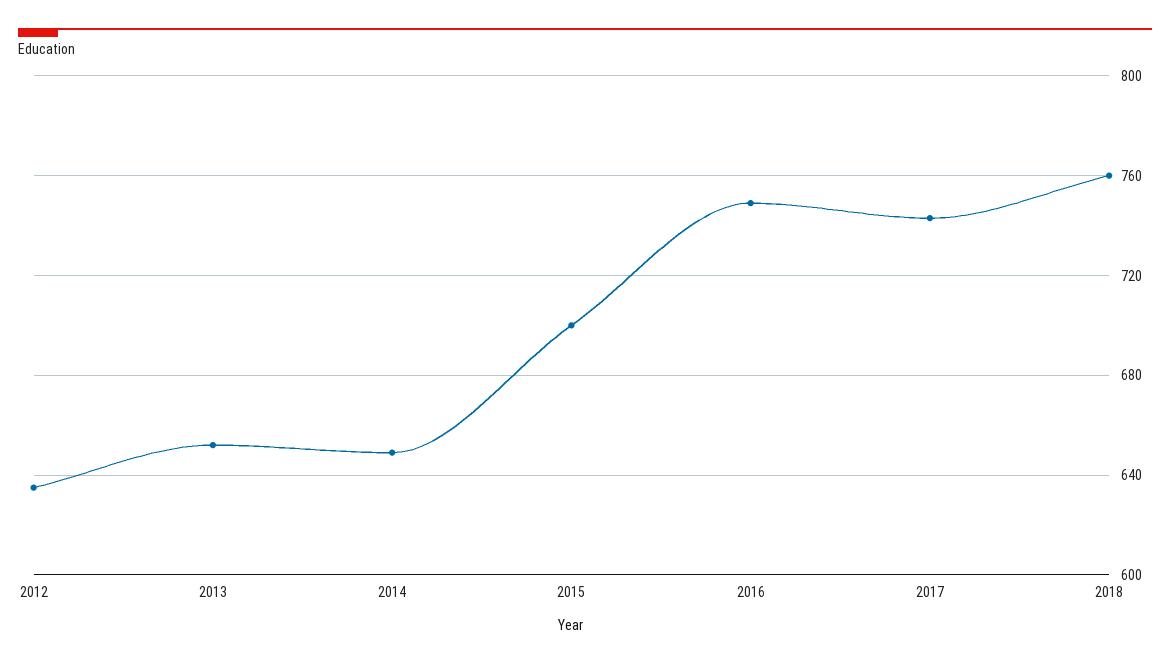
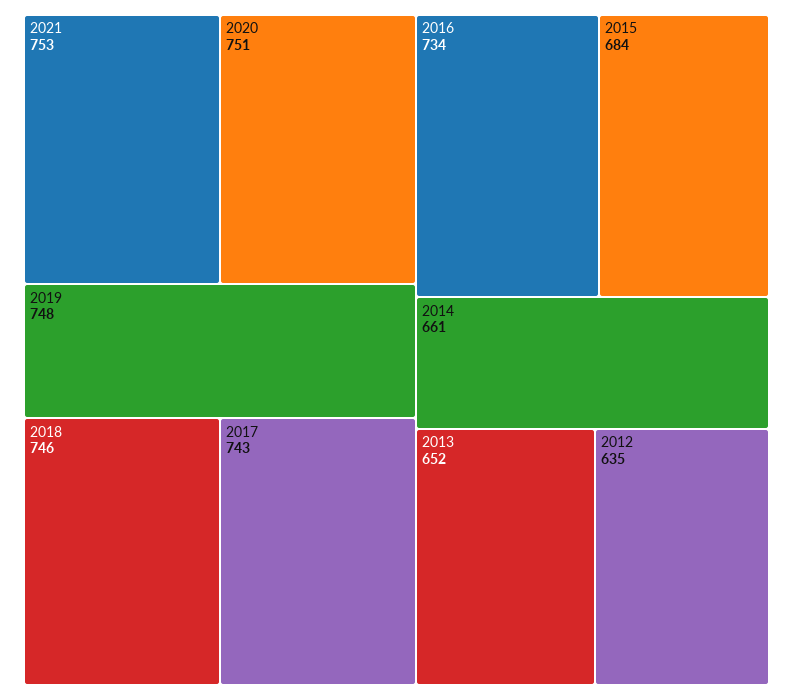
2014: 650 -> 661
2015: 700 -> 684
2016: 750 -> 734
2018: 760 -> 746
2021: none -> 753
2020: none -> 751
2019: none -> 748

